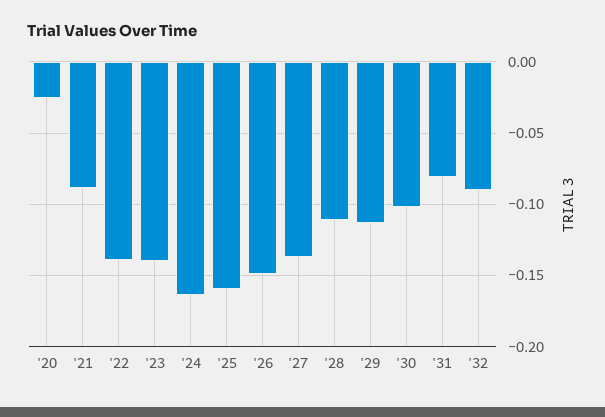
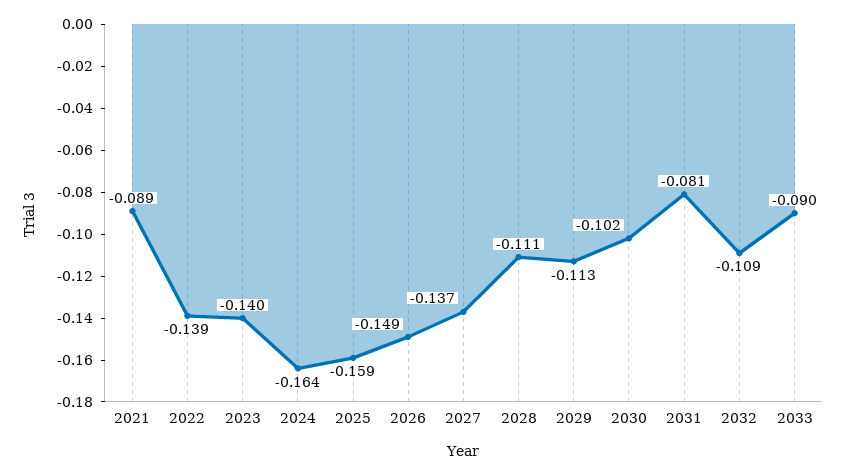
'20: -0.025 -> none
'32: -0.09 -> -0.109
2033: none -> -0.09

